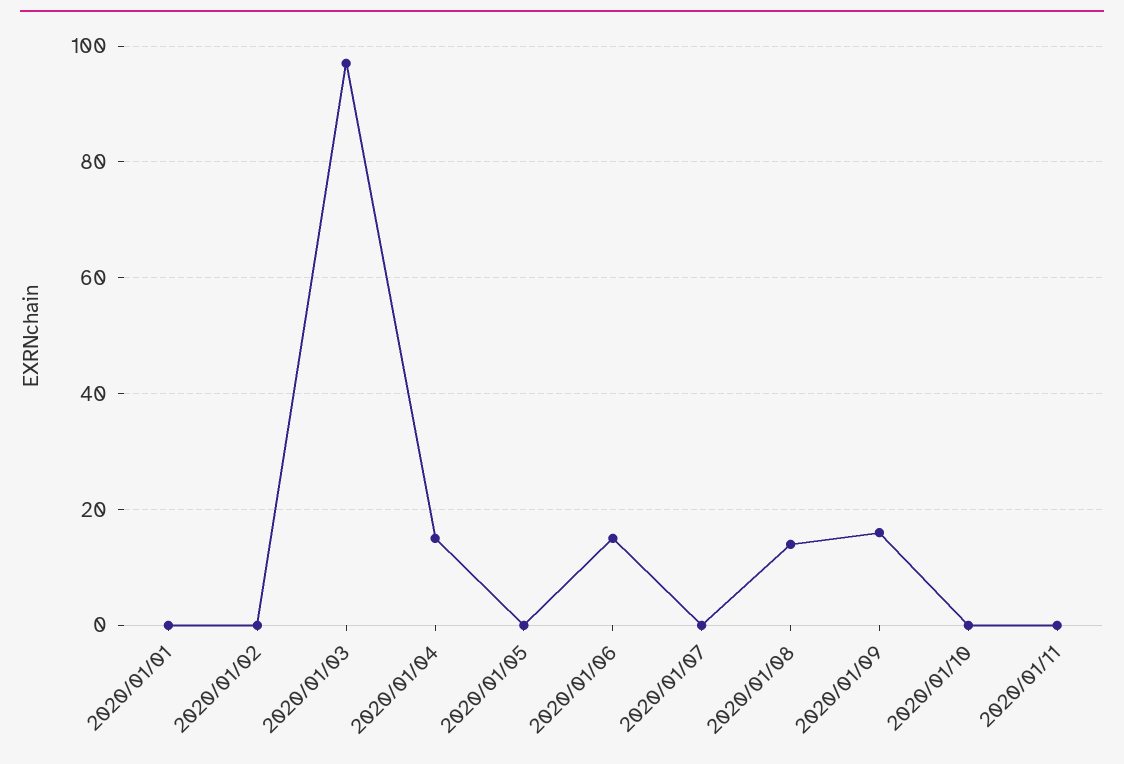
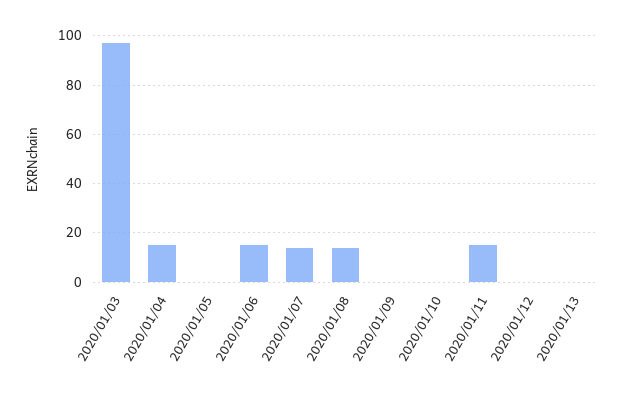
2020/01/01: 0 -> none
2020/01/02: 0 -> none
2020/01/07: 0 -> 15
2020/01/09: 15 -> 0
2020/01/11: 0 -> 15
2020/01/12: none -> 0
2020/01/13: none -> 0

